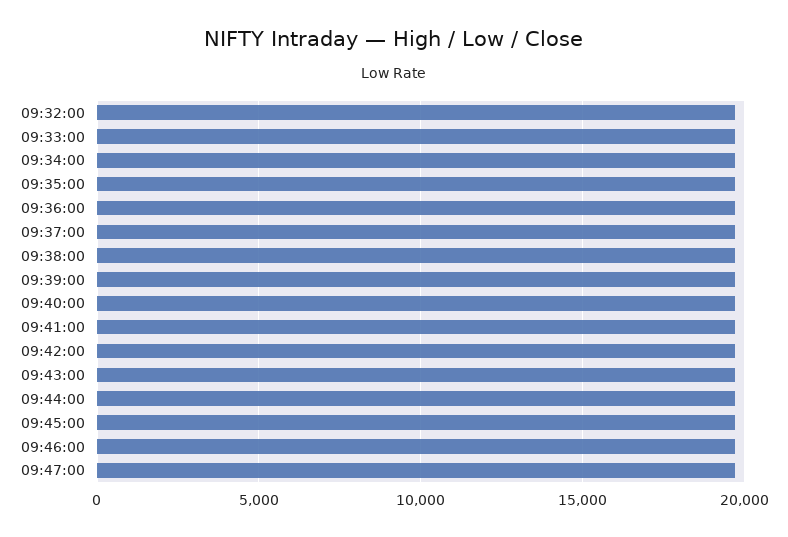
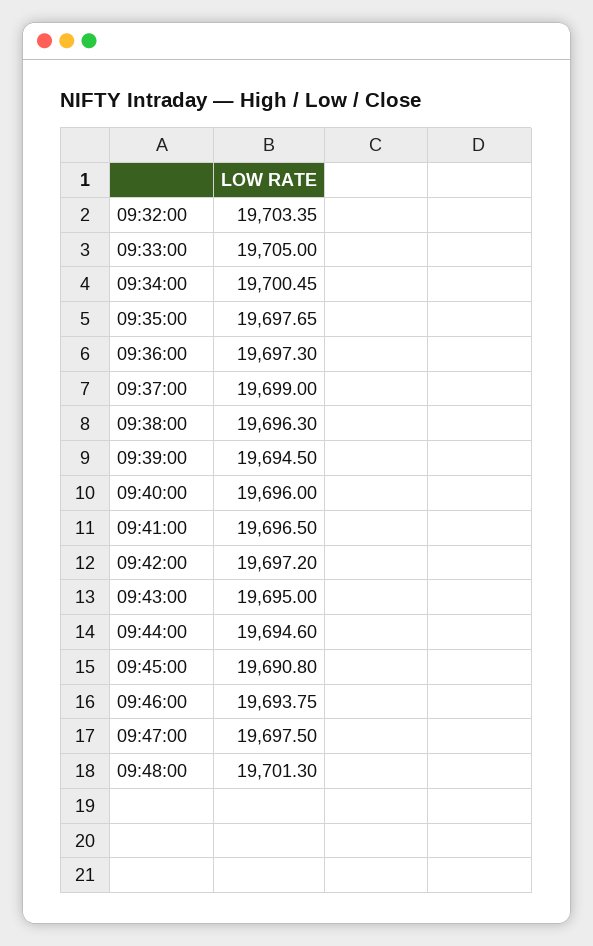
09:48:00: none -> 19701.3

